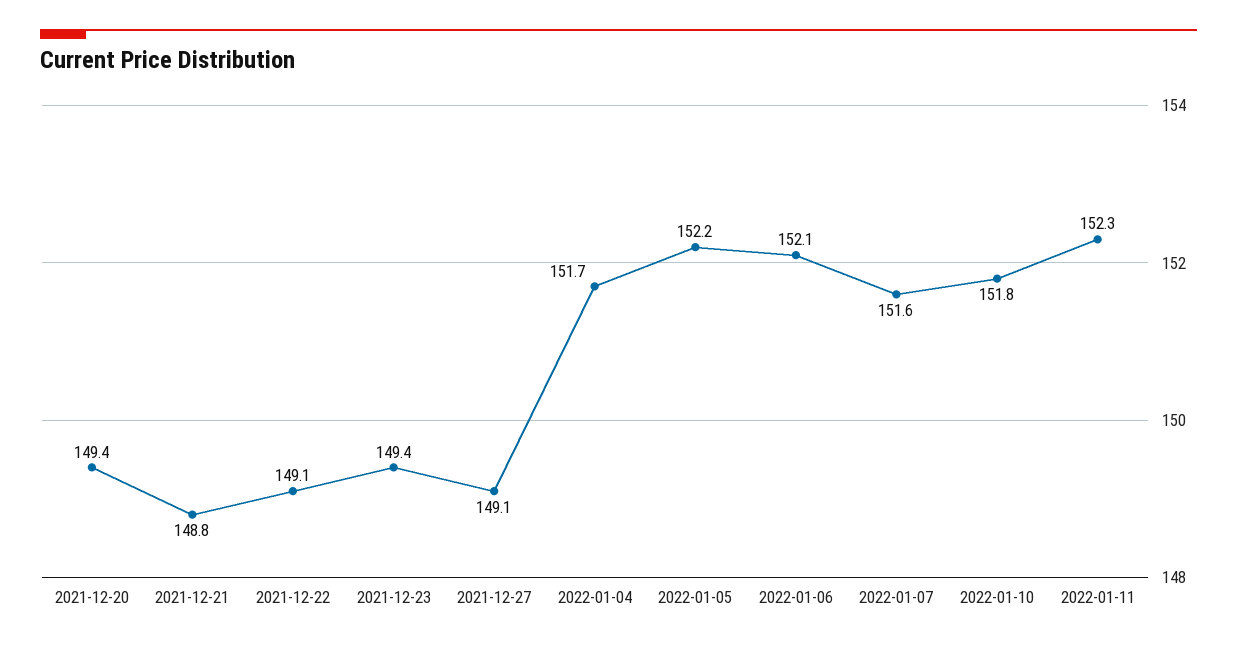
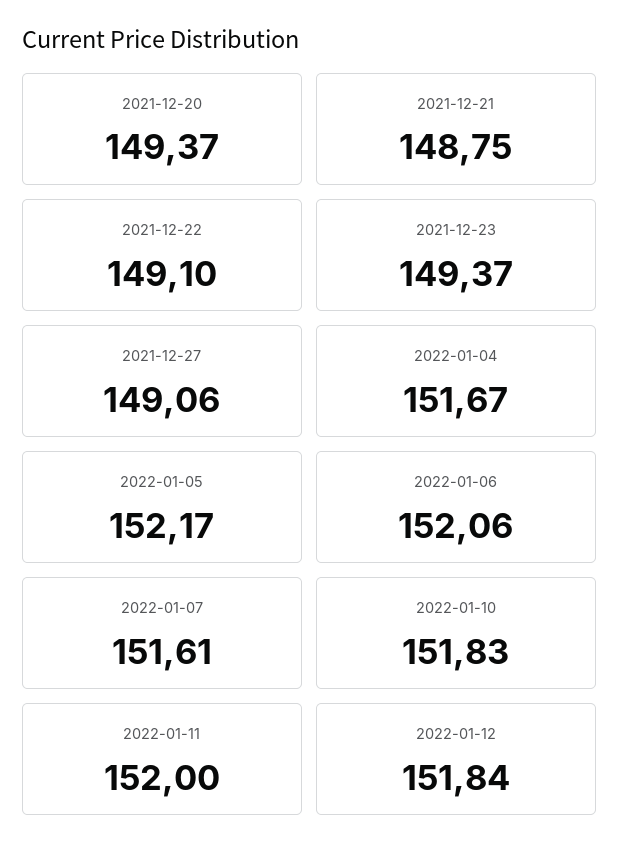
2022-01-11: 152.3 -> 152
2022-01-12: none -> 151.84

